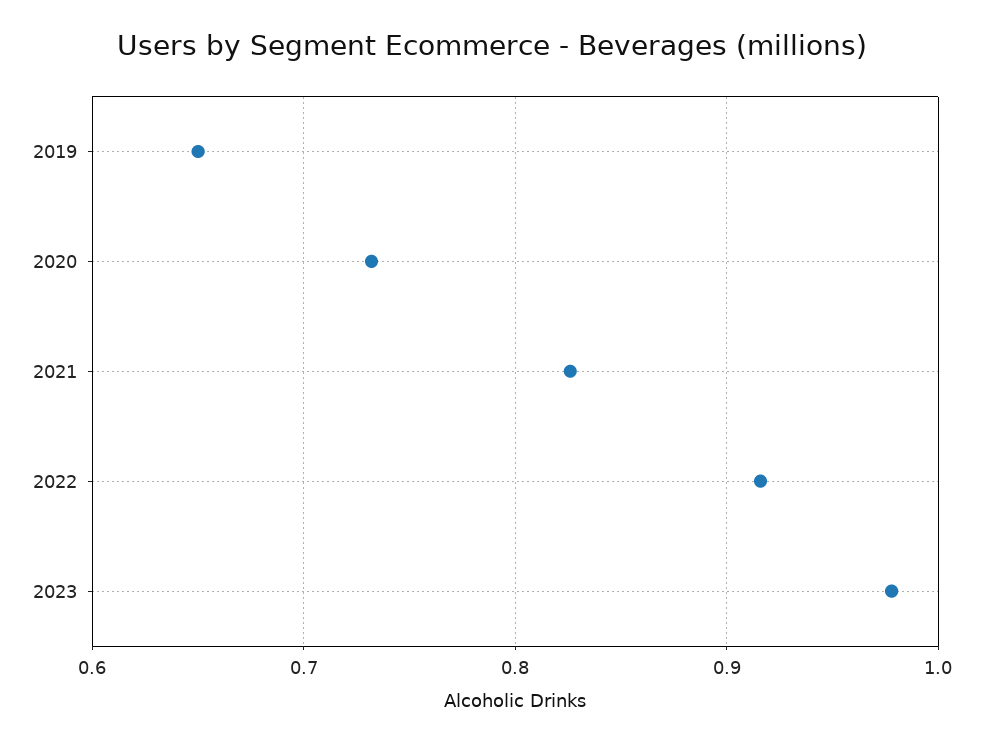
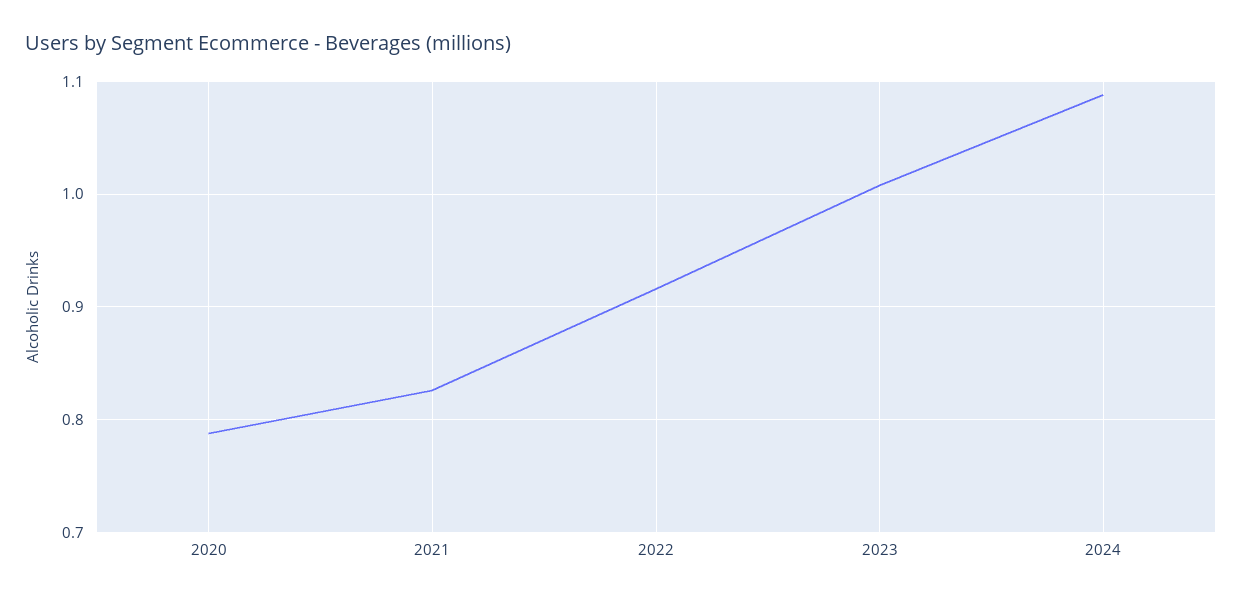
2019: 0.65 -> none
2020: 0.73 -> 0.79
2023: 0.98 -> 1.01
2024: none -> 1.09

